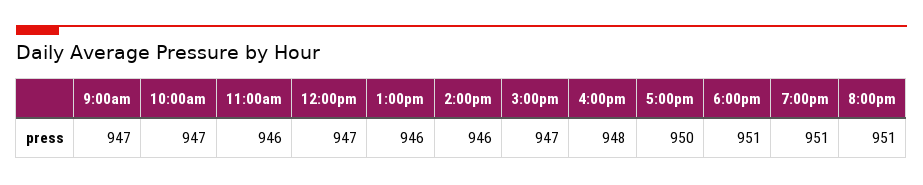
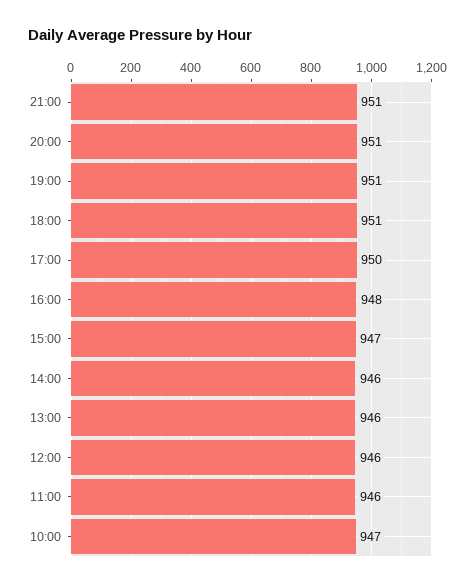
9:00am: 947 -> none
12:00pm: 947 -> 946
21:00: none -> 951

